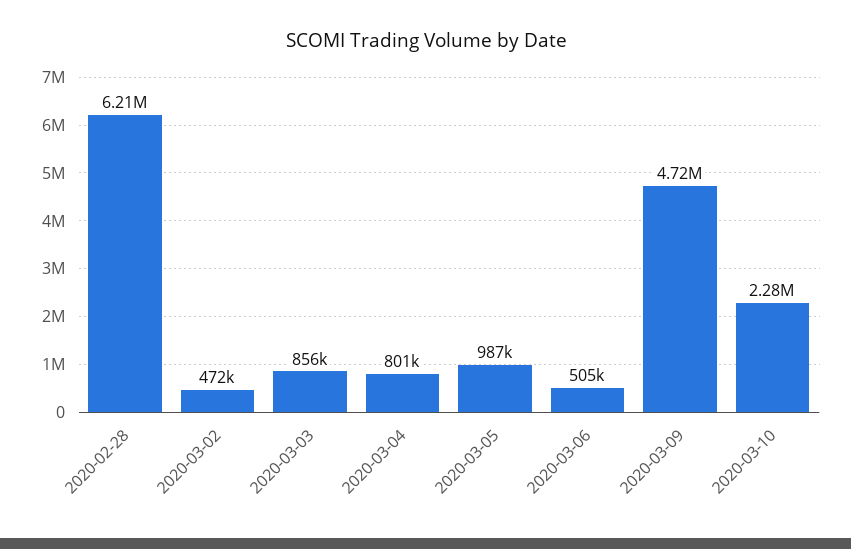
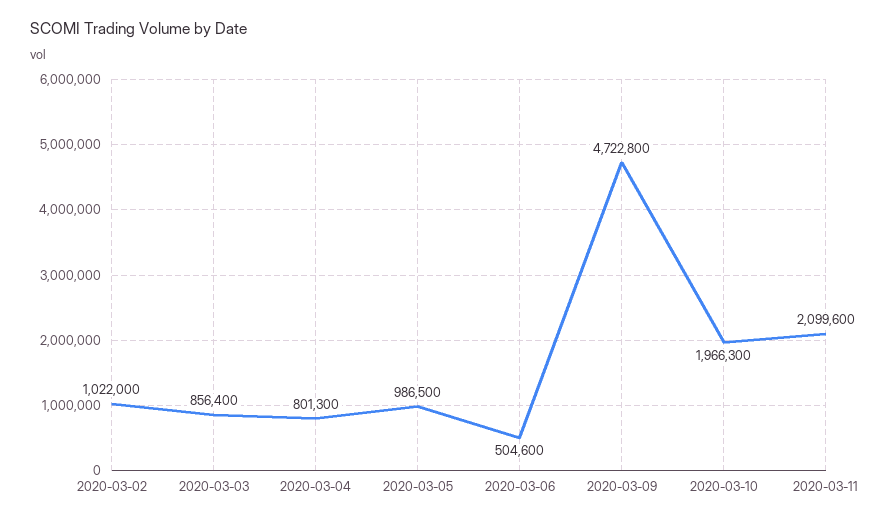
2020-02-28: 6210000 -> none
2020-03-02: 472000 -> 1022000
2020-03-10: 2280000 -> 1966300
2020-03-11: none -> 2099600

